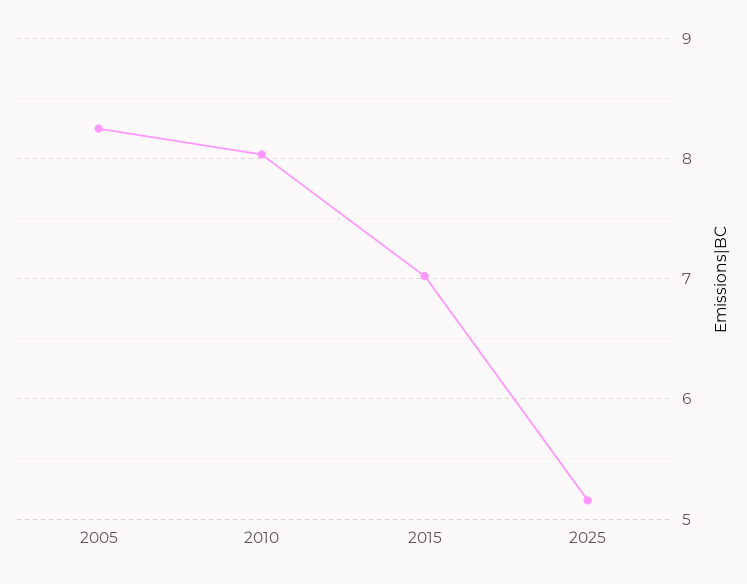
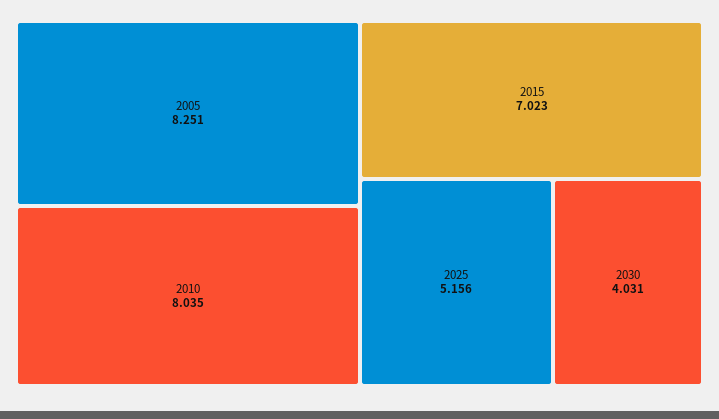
2030: none -> 4.031

